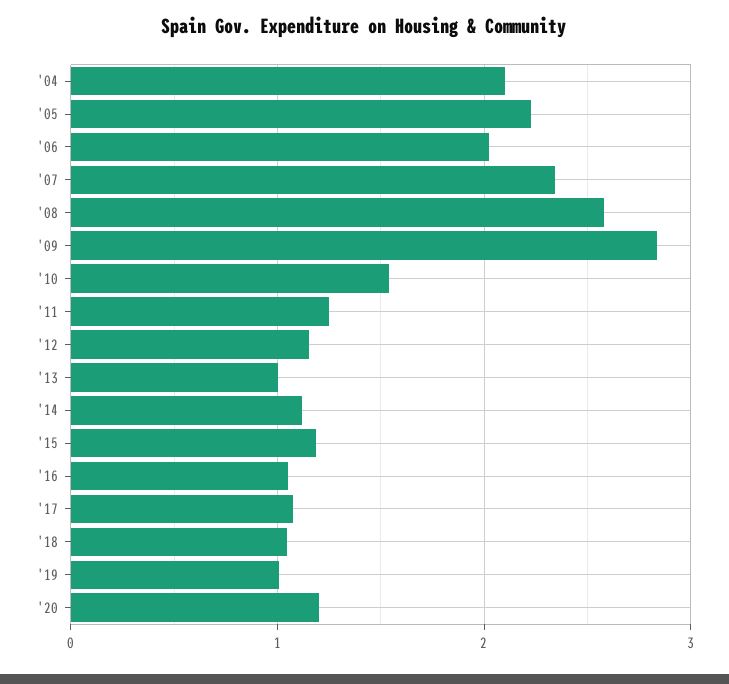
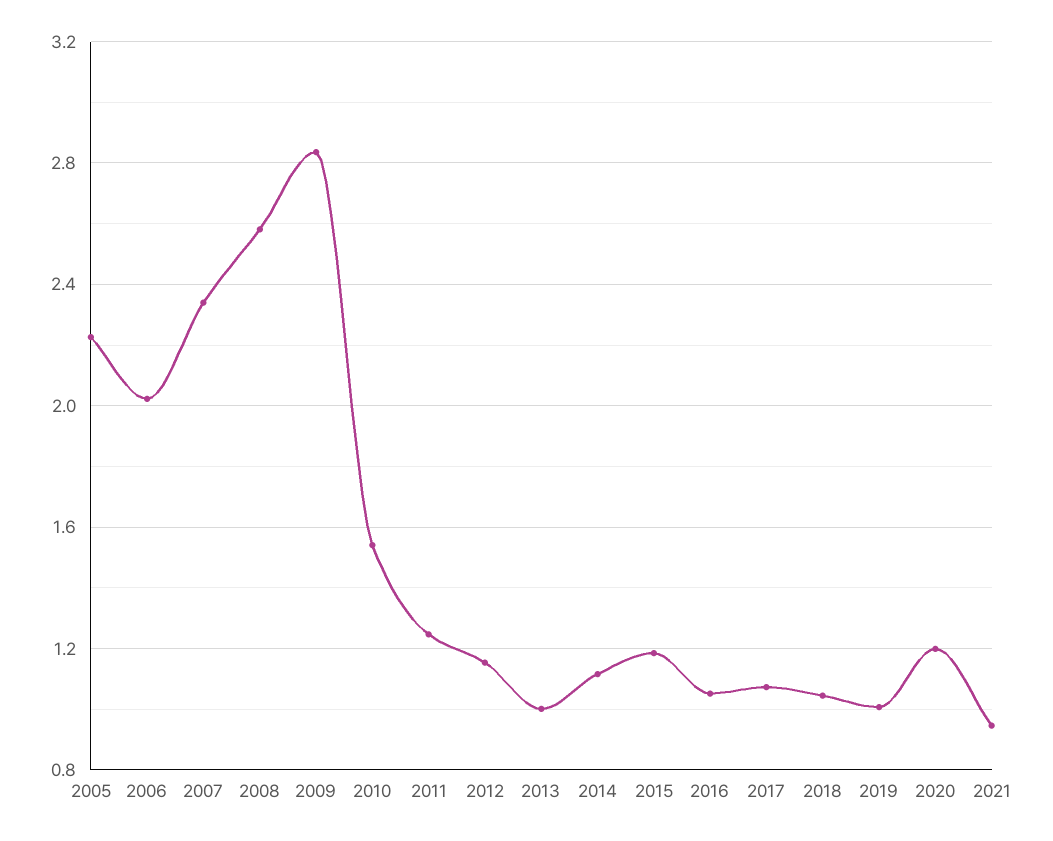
'04: 2.1 -> none
2021: none -> 0.95

